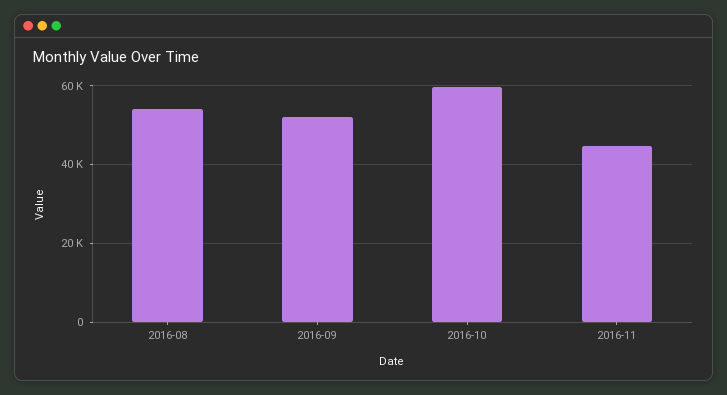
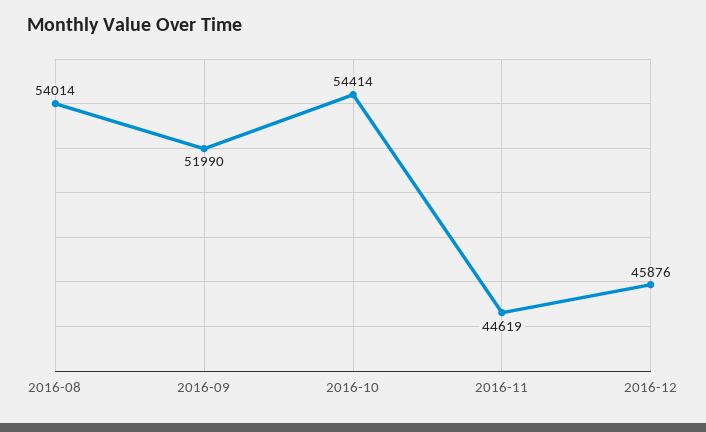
2016-10: 60000 -> 54414
2016-12: none -> 45876

